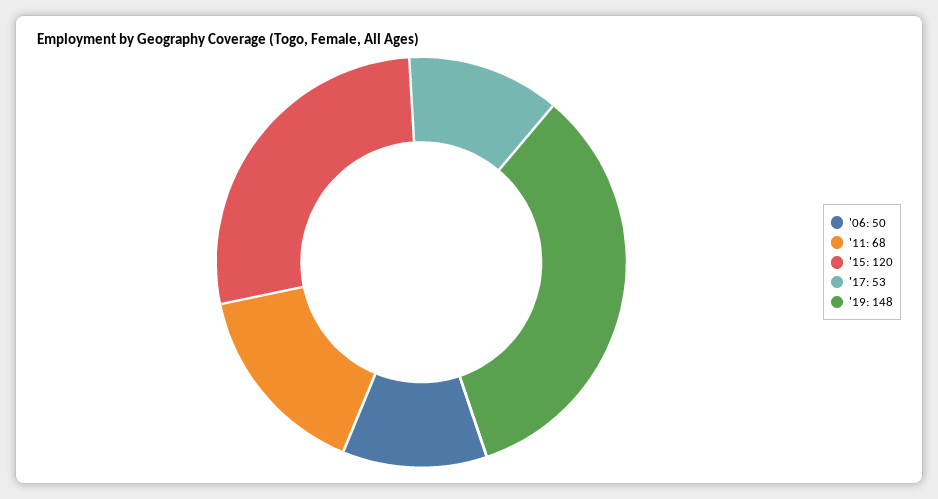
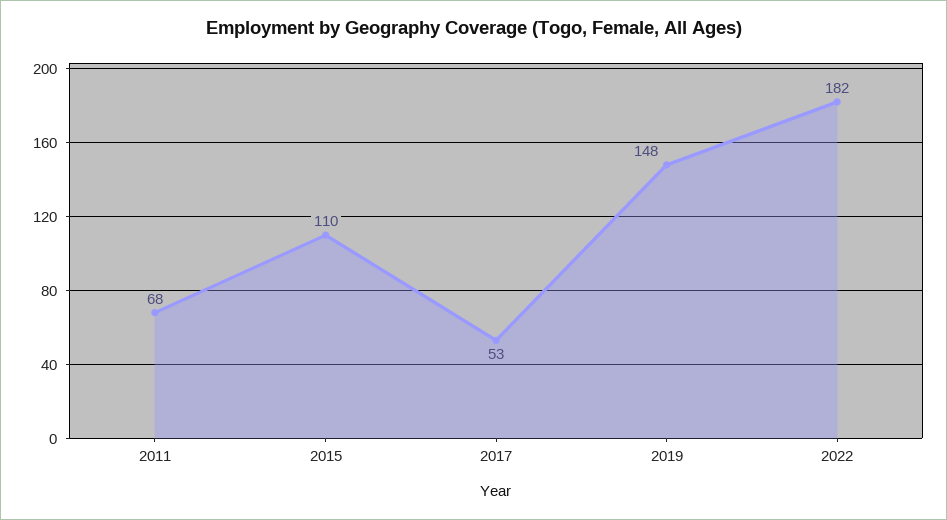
'06: 50 -> none
'15: 120 -> 110
2022: none -> 182

